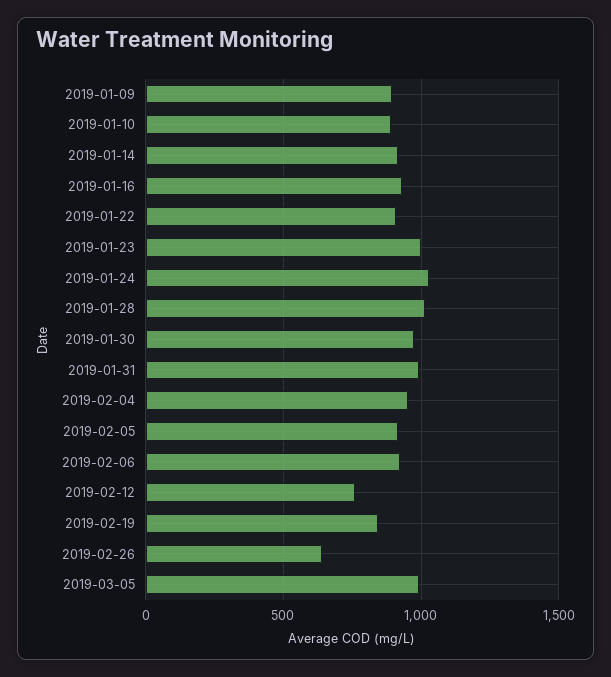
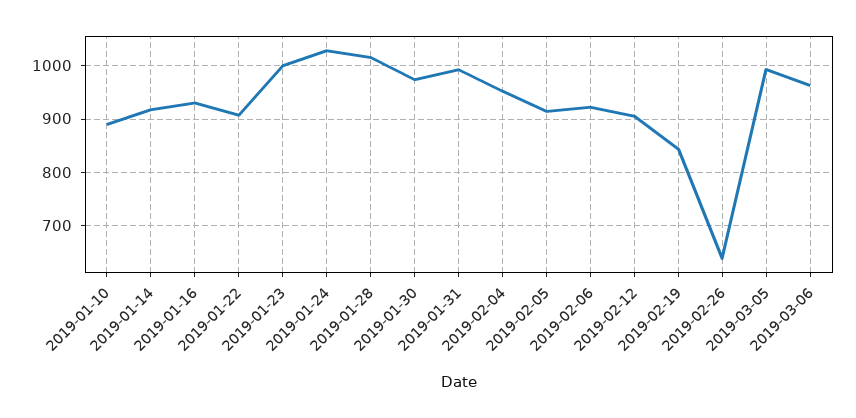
2019-01-09: 900 -> none
2019-02-12: 750 -> 900
2019-03-06: none -> 960

